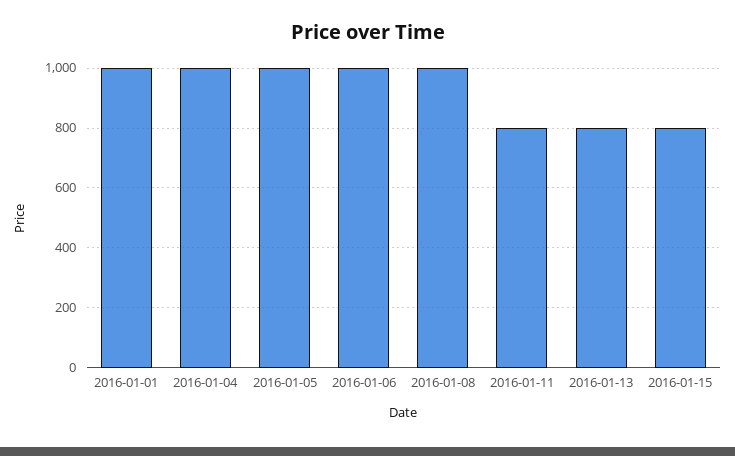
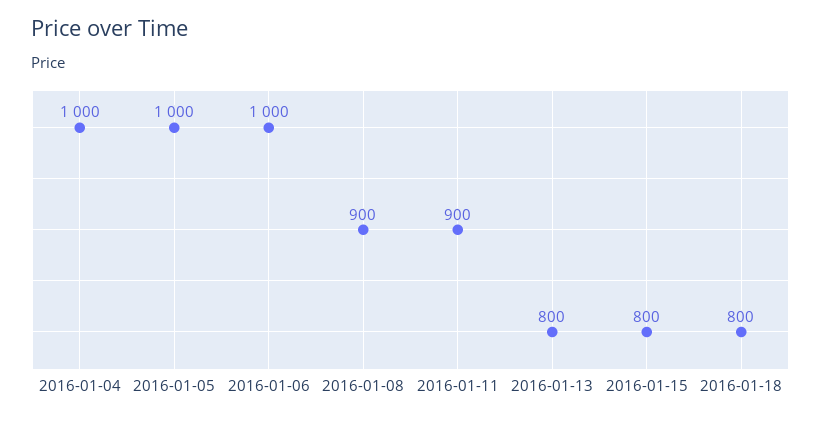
2016-01-01: 1000 -> none
2016-01-08: 1000 -> 900
2016-01-11: 800 -> 900
2016-01-18: none -> 800

